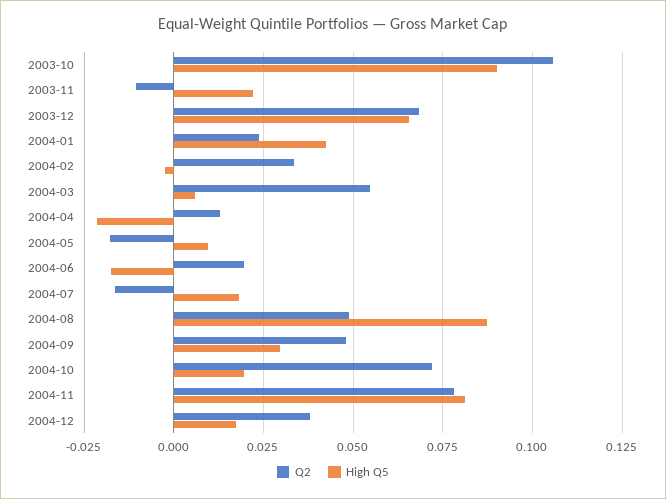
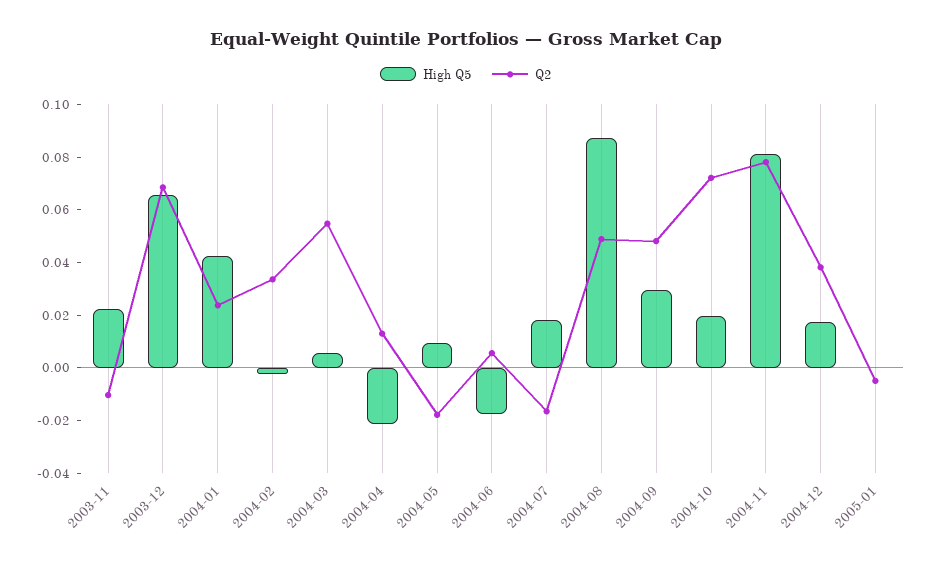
Q2, 2003-10: 0.105 -> none
High Q5, 2003-10: 0.09 -> none
Q2, 2004-06: 0.02 -> 0.005
High Q5, 2005-01: none -> 0
Q2, 2005-01: none -> -0.005

